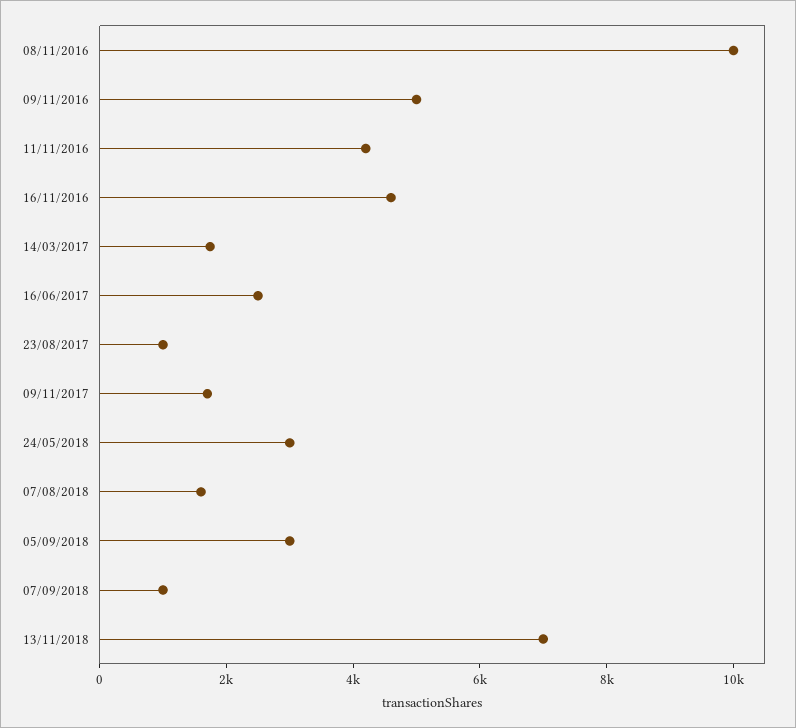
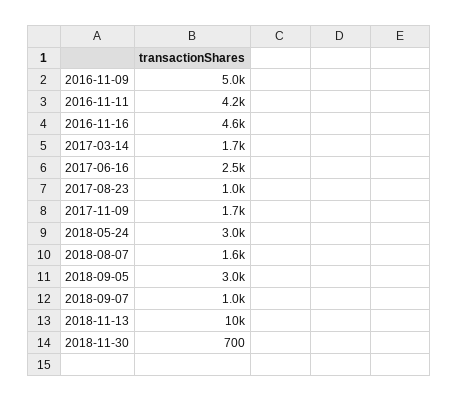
08/11/2016: 10000 -> none
13/11/2018: 7000 -> 10000
2018-11-30: none -> 700

